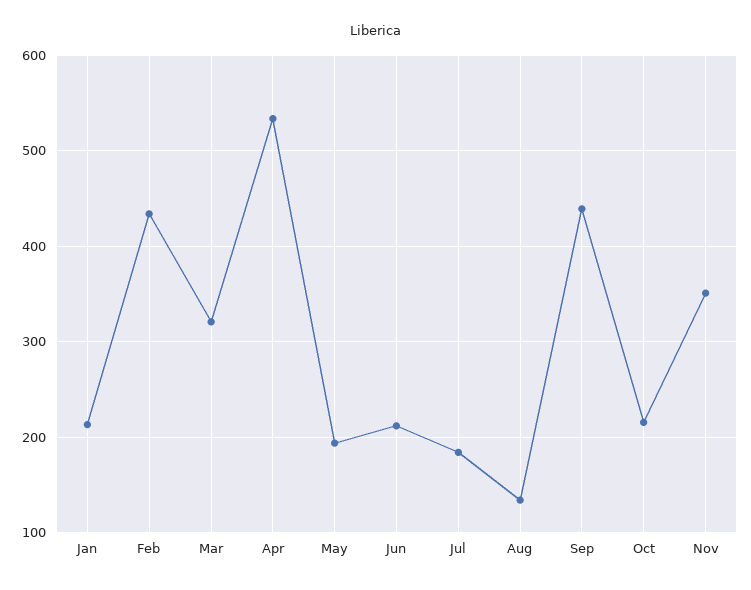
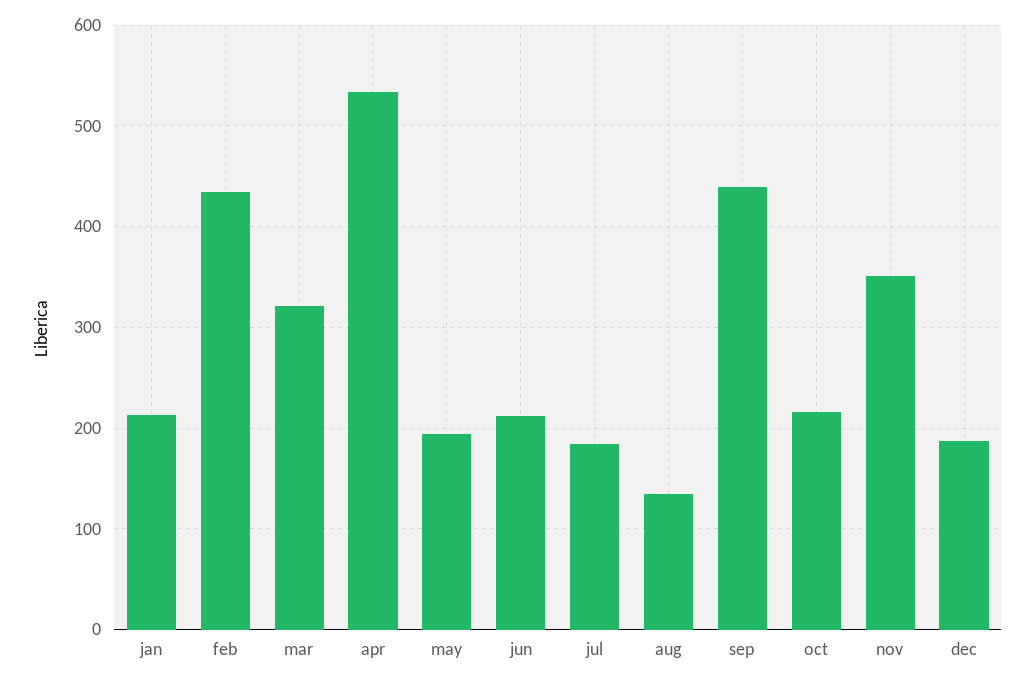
dec: none -> 190

